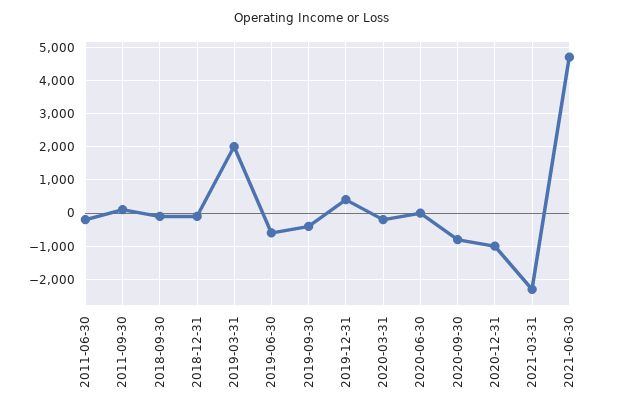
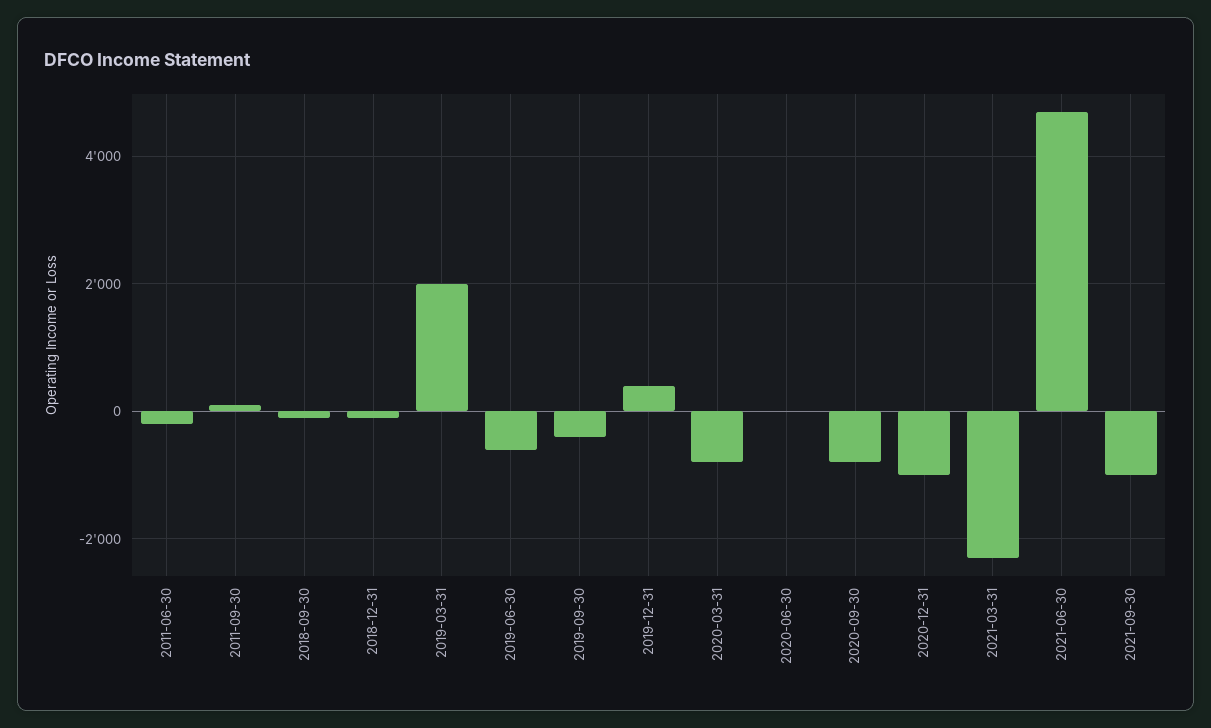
2020-03-31: -200 -> -800
2021-09-30: none -> -1000

